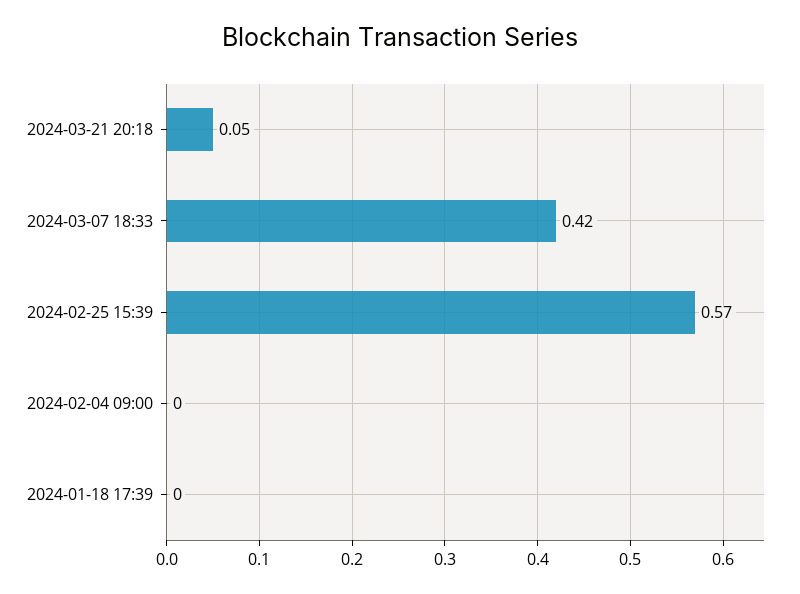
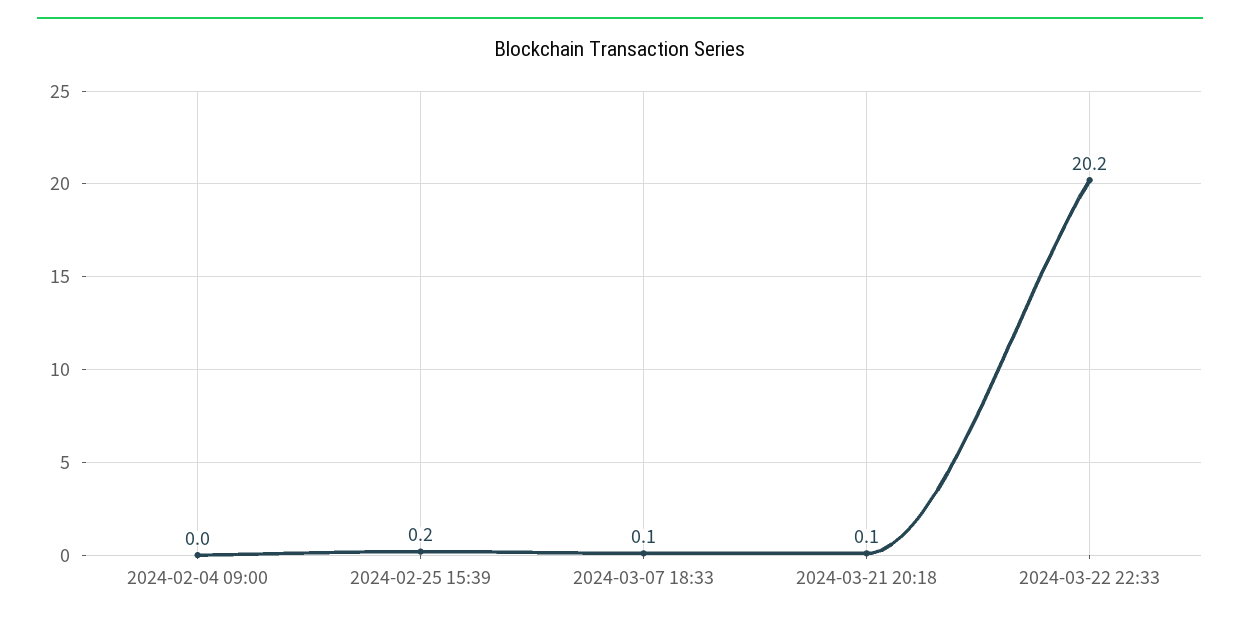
2024-03-07 18:33: 0.42 -> 0.1
2024-02-25 15:39: 0.57 -> 0.2
2024-01-18 17:39: 0 -> none
2024-03-22 22:33: none -> 20.2

